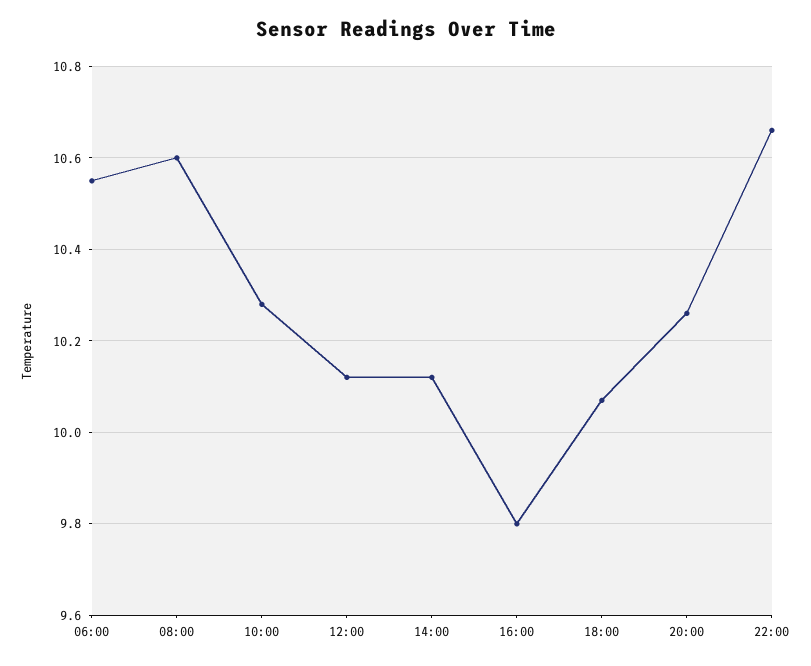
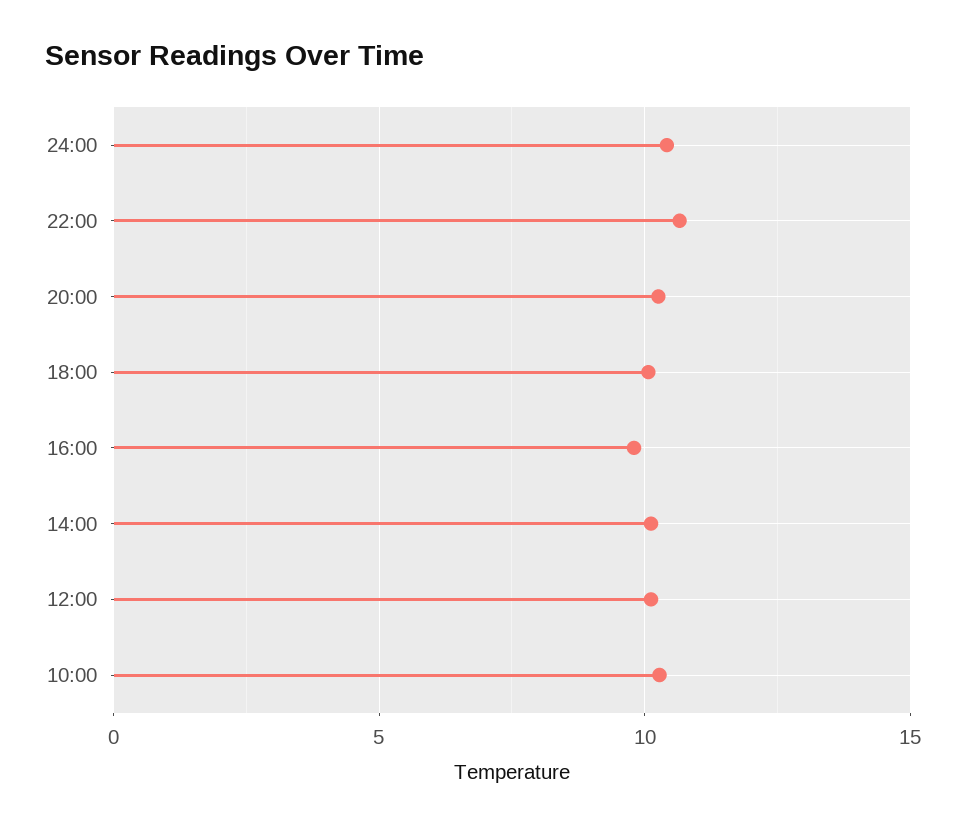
06:00: 10.55 -> none
08:00: 10.6 -> none
24:00: none -> 10.5

